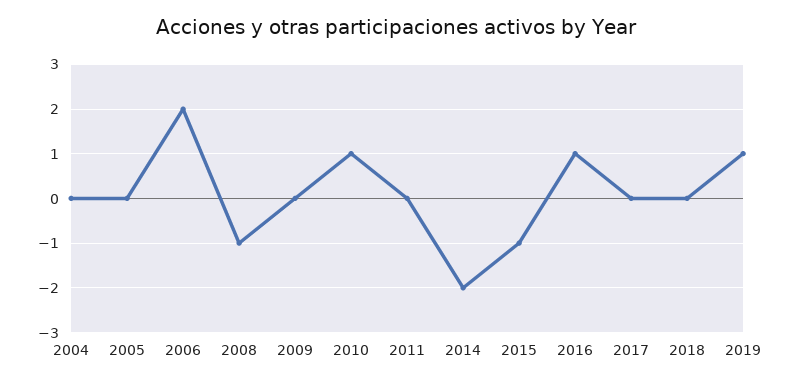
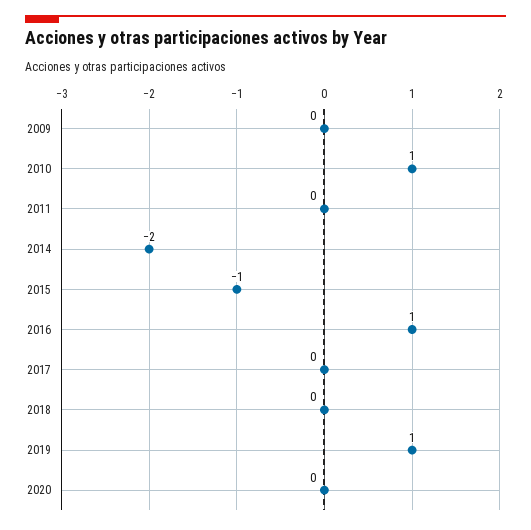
2004: 0 -> none
2005: 0 -> none
2006: 2 -> none
2008: -1 -> none
2020: none -> 0

